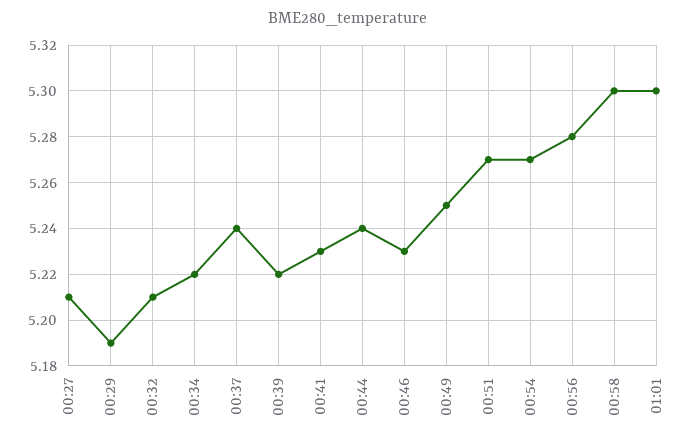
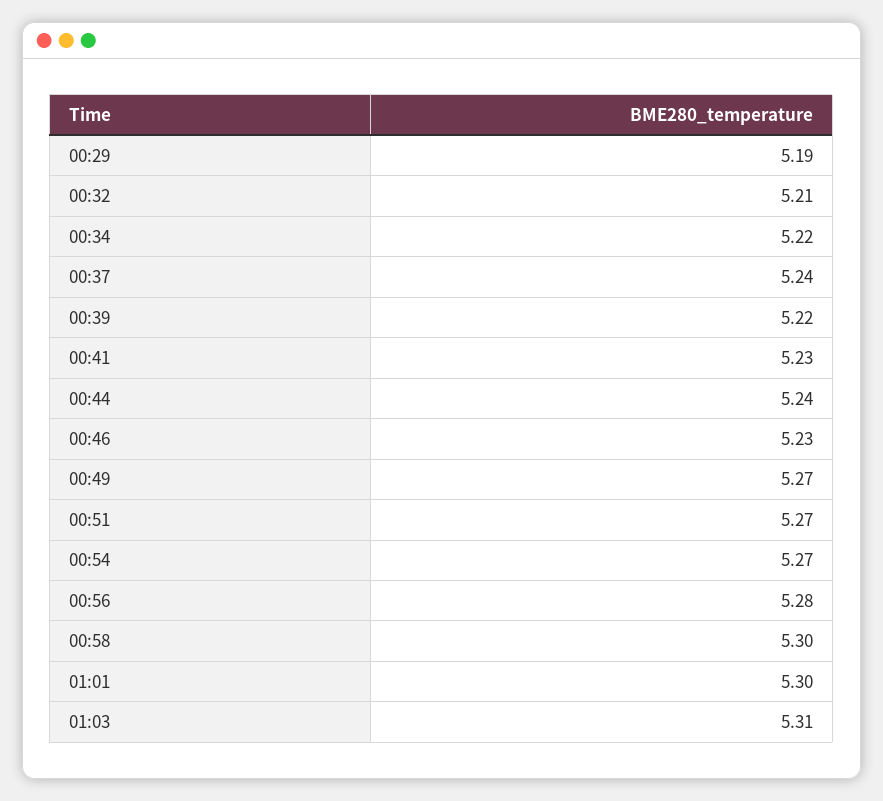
00:27: 5.21 -> none
00:49: 5.25 -> 5.27
01:03: none -> 5.31

